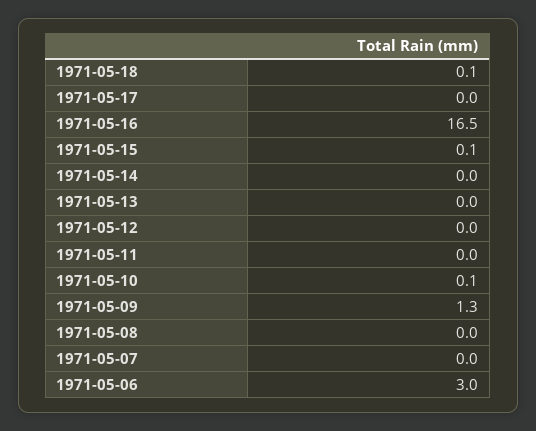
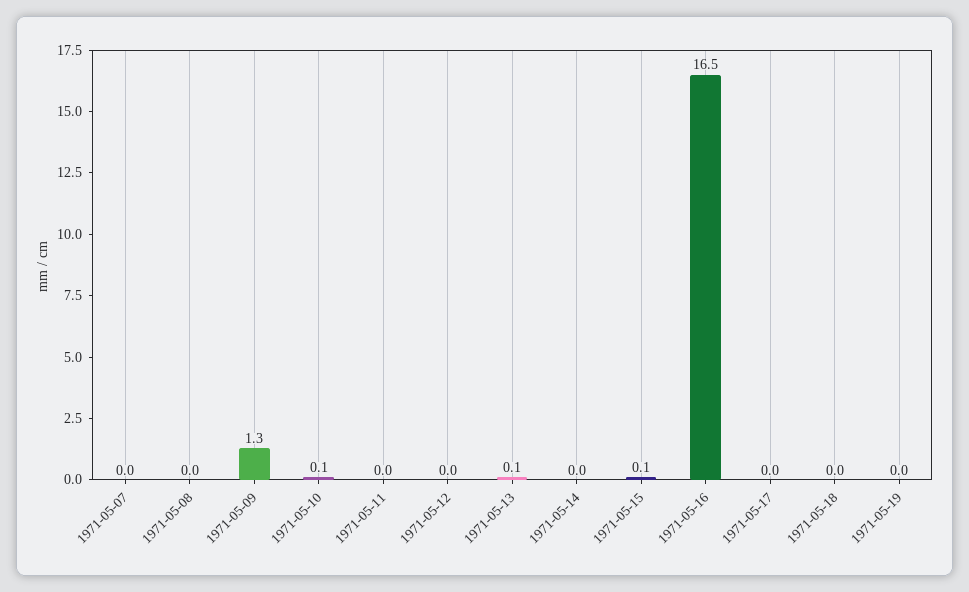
1971-05-18: 0.1 -> 0
1971-05-13: 0 -> 0.1
1971-05-06: 3 -> none
1971-05-19: none -> 0

